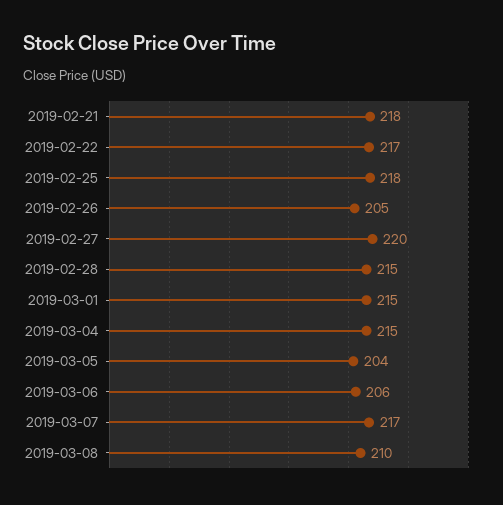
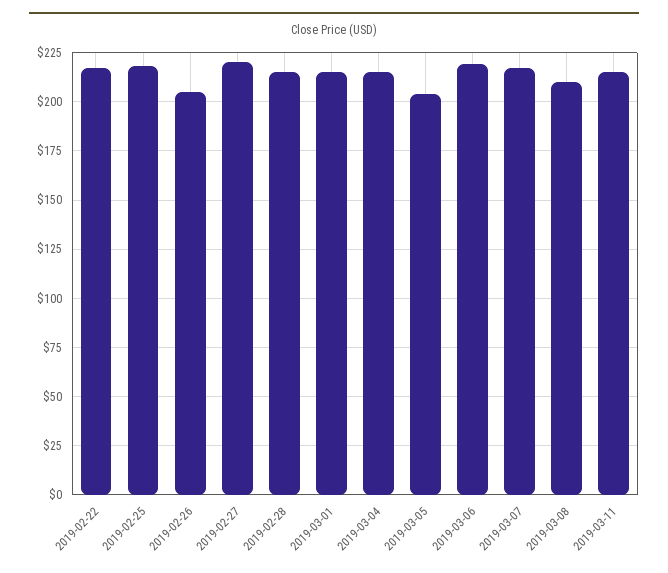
2019-02-21: 218 -> none
2019-03-06: 206 -> 220
2019-03-11: none -> 215

